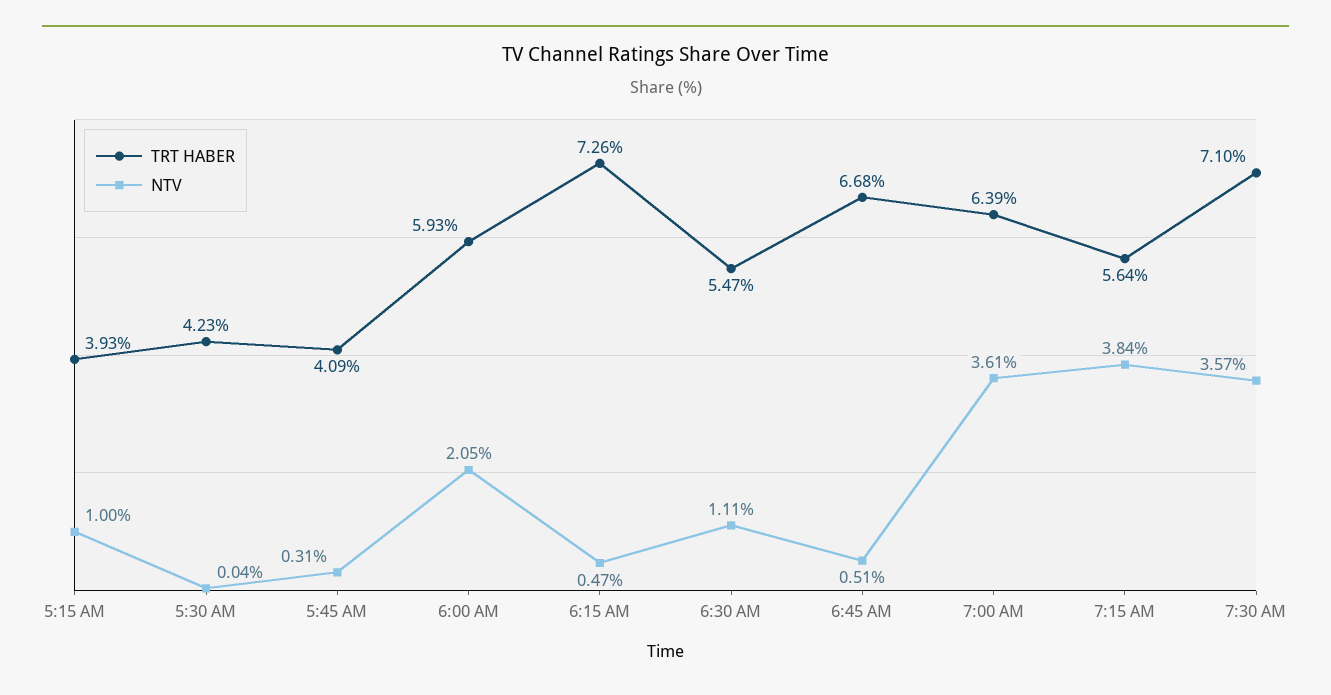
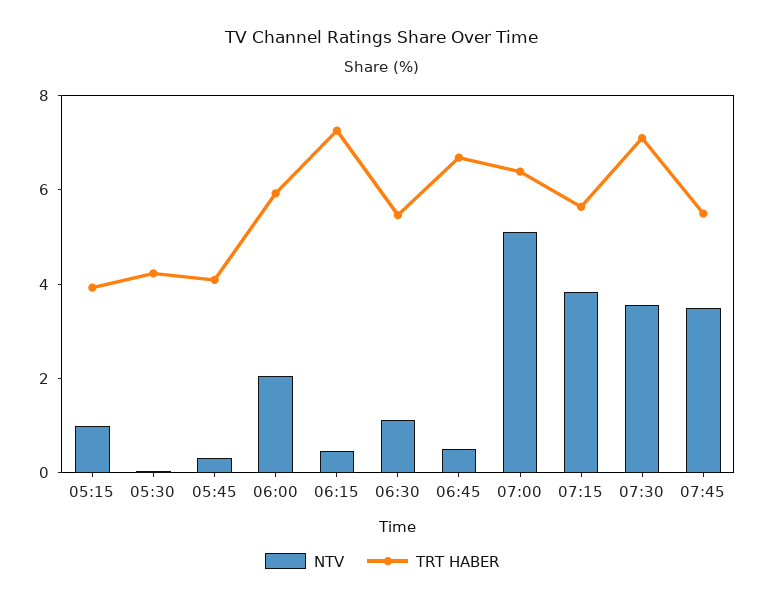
NTV, 7:00 AM: 3.61 -> 5
NTV, 07:45: none -> 3.5
TRT HABER, 07:45: none -> 5.5

